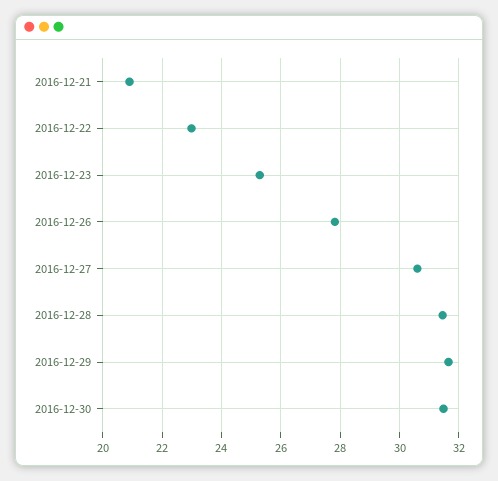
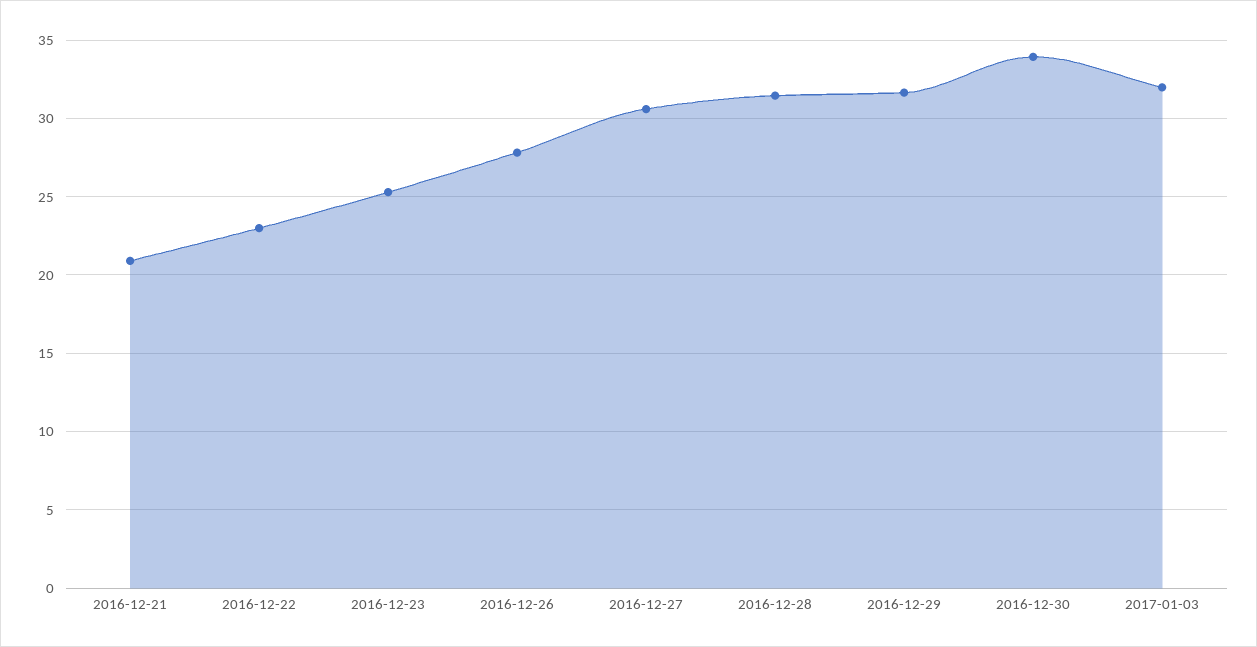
2016-12-30: 31.5 -> 34
2017-01-03: none -> 32

